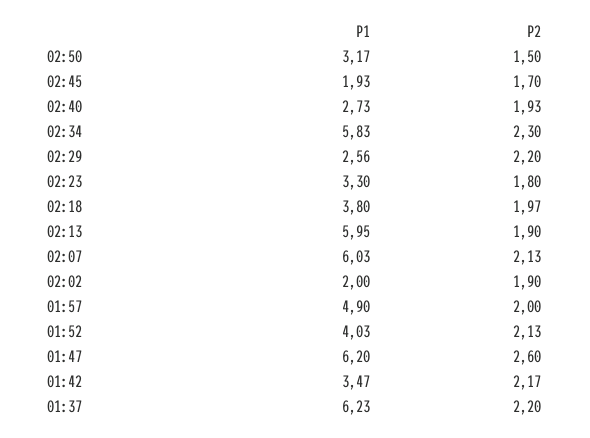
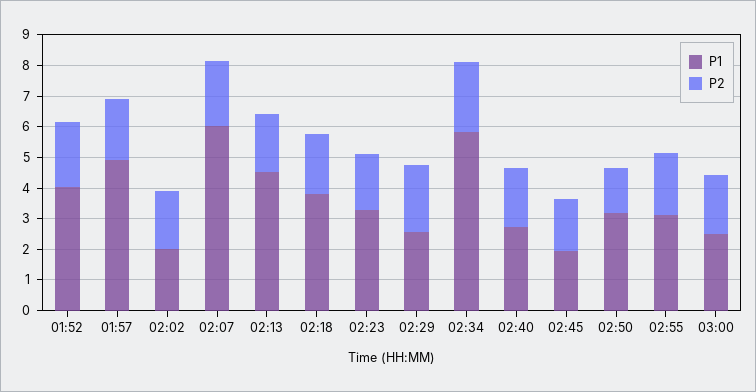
P1, 02:13: 5.95 -> 4.5
P1, 01:47: 6.2 -> none
P2, 01:47: 2.6 -> none
P1, 01:42: 3.47 -> none
P2, 01:42: 2.17 -> none
P1, 01:37: 6.23 -> none
P2, 01:37: 2.2 -> none
P1, 02:55: none -> 3
P2, 02:55: none -> 2
P1, 03:00: none -> 2.5
P2, 03:00: none -> 2

